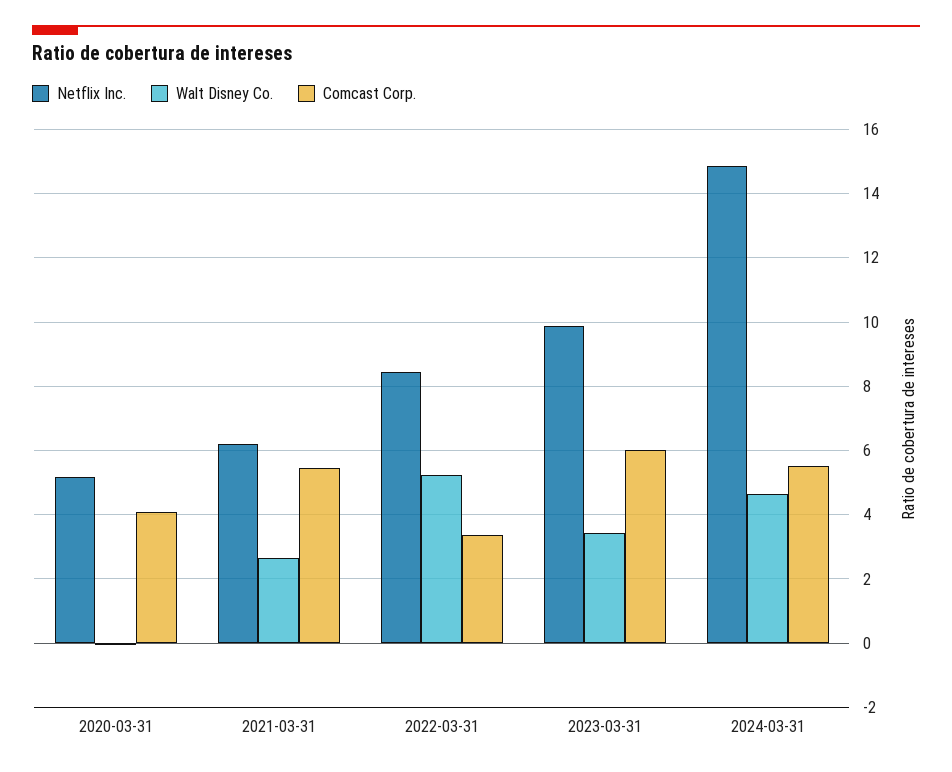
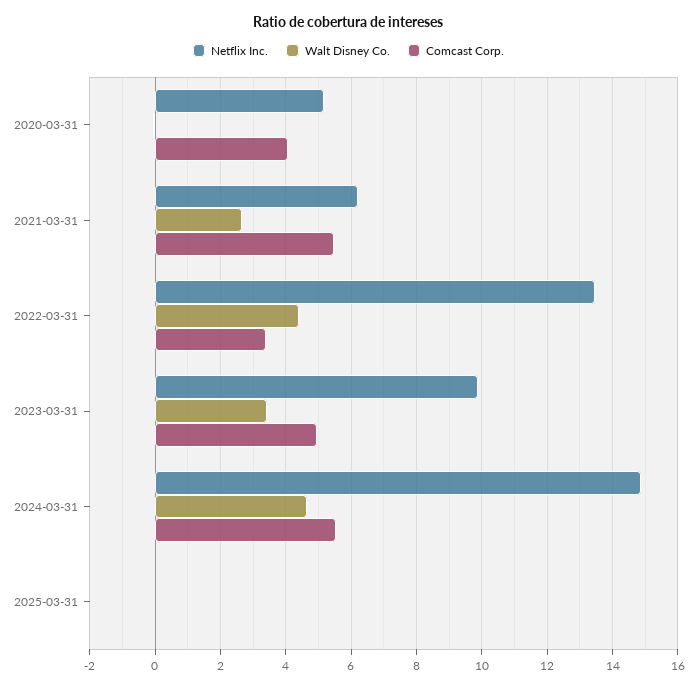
Netflix Inc., 2022-03-31: 8.4 -> 13.4
Walt Disney Co., 2022-03-31: 5.2 -> 4.4
Comcast Corp., 2023-03-31: 6 -> 5
Netflix Inc., 2025-03-31: none -> 0
Walt Disney Co., 2025-03-31: none -> 0
Comcast Corp., 2025-03-31: none -> 0

